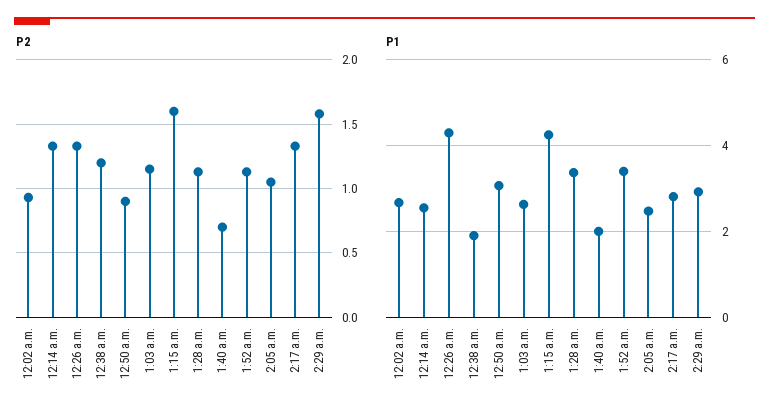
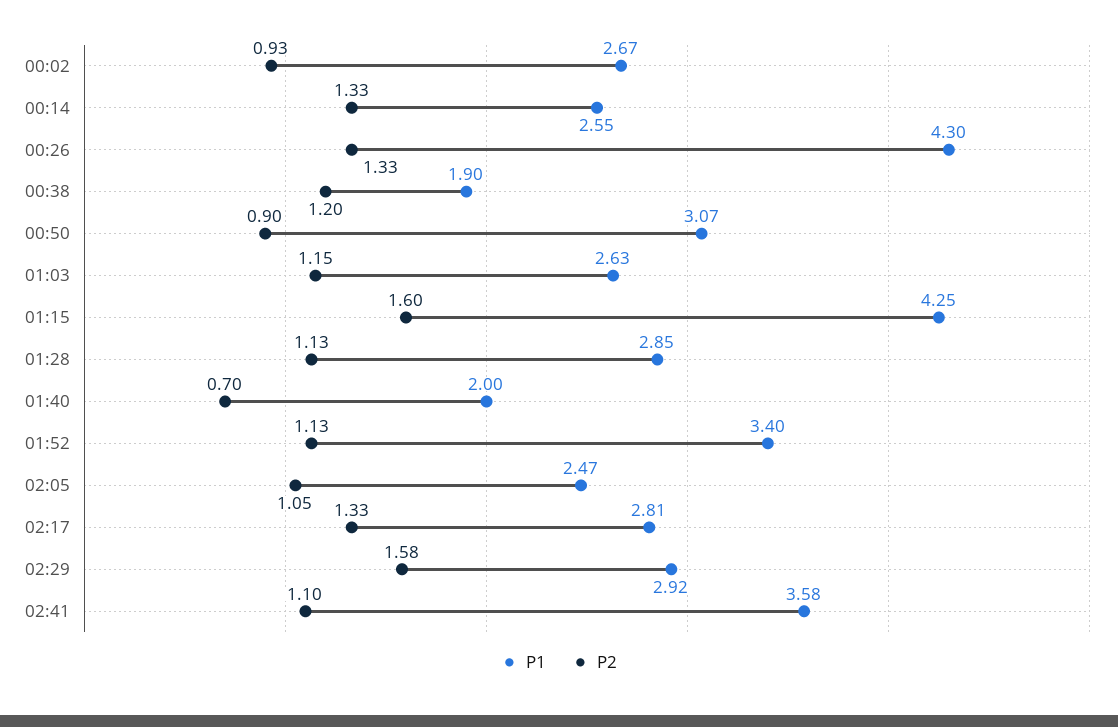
P1, 1:28 a.m.: 3.4 -> 2.85
P1, 02:41: none -> 3.58
P2, 02:41: none -> 1.1

